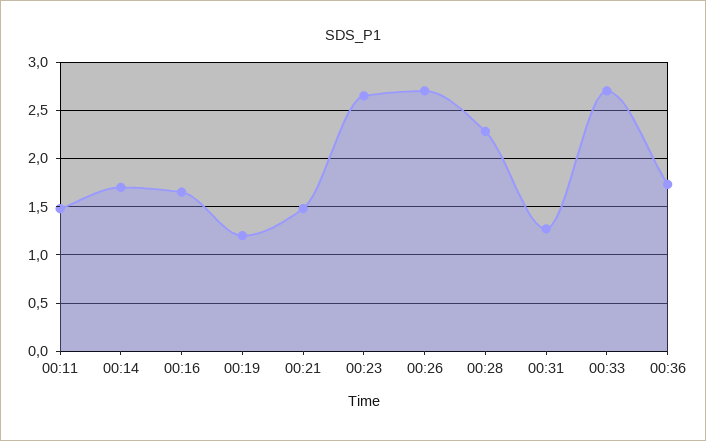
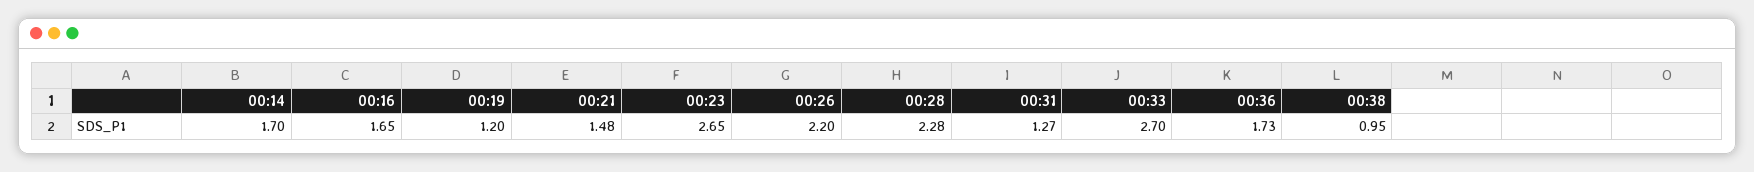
00:11: 1.5 -> none
00:26: 2.7 -> 2.2
00:38: none -> 0.95

